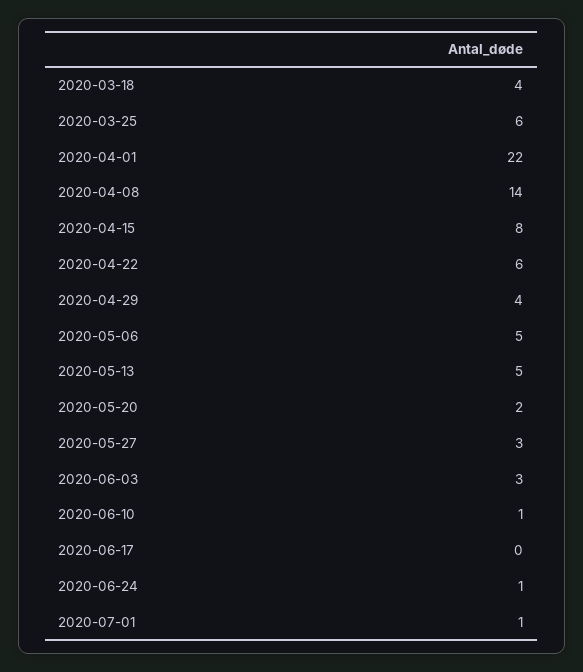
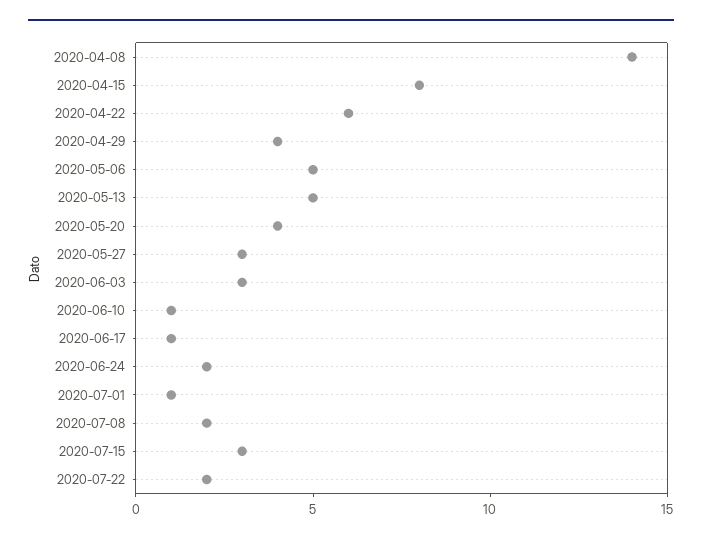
2020-03-18: 4 -> none
2020-03-25: 6 -> none
2020-04-01: 22 -> none
2020-05-20: 2 -> 4
2020-06-17: 0 -> 1
2020-06-24: 1 -> 2
2020-07-08: none -> 2
2020-07-15: none -> 3
2020-07-22: none -> 2

